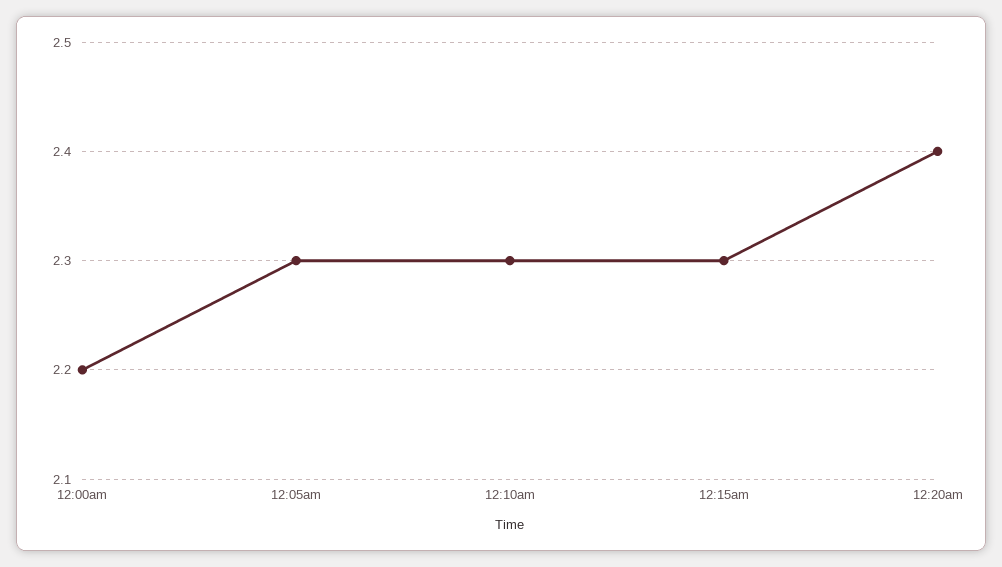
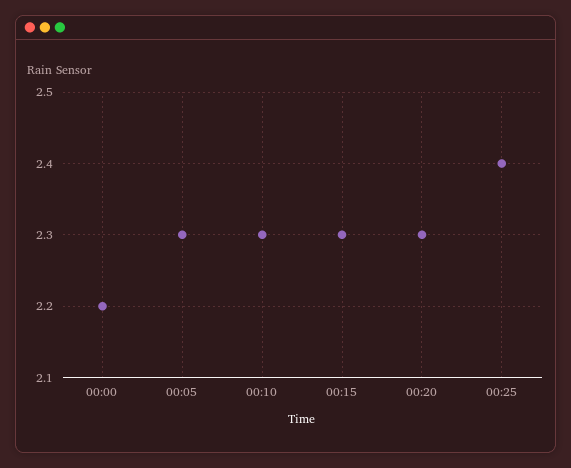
12:20am: 2.4 -> 2.3
00:25: none -> 2.4

